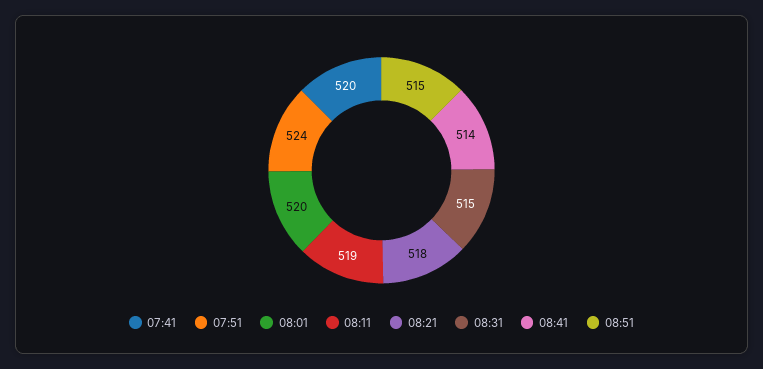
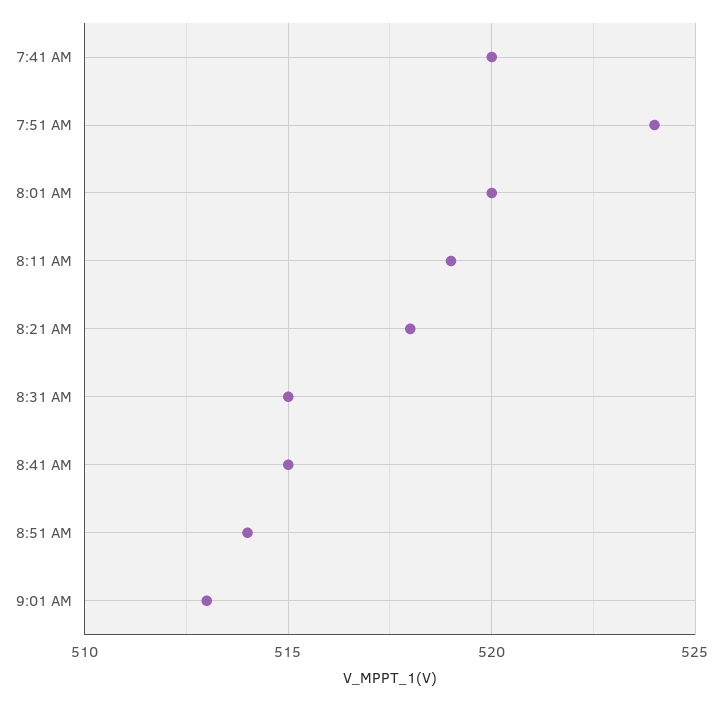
08:41: 514 -> 515
08:51: 515 -> 514
9:01 AM: none -> 513

